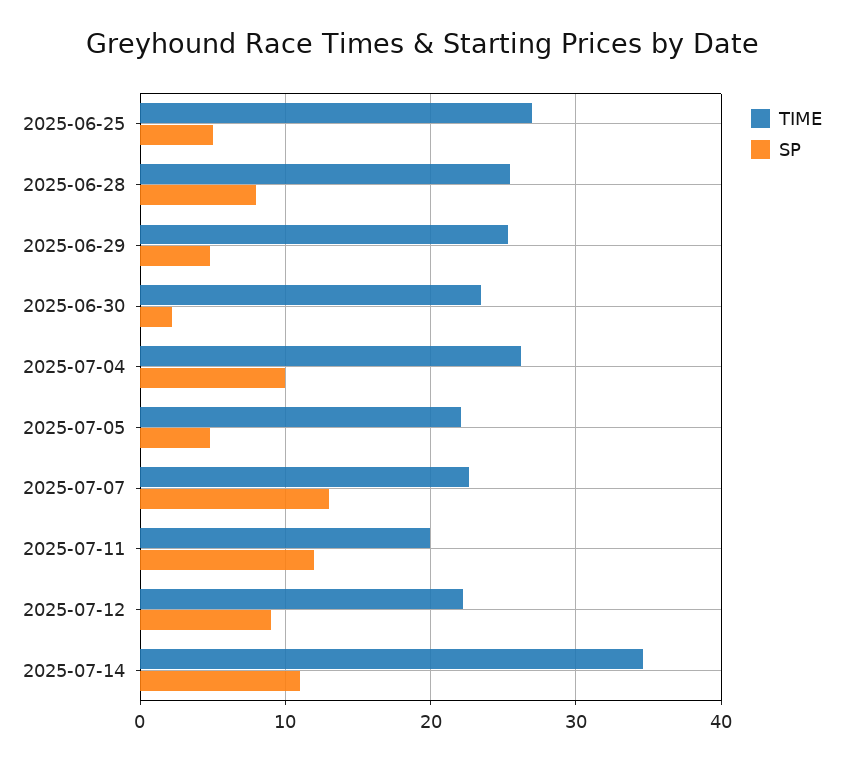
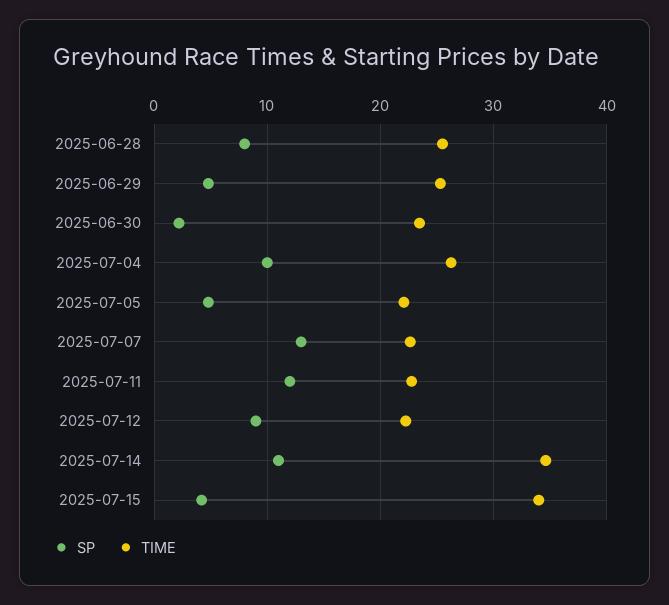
TIME, 2025-06-25: 27 -> none
SP, 2025-06-25: 5 -> none
TIME, 2025-07-11: 20 -> 23
SP, 2025-07-15: none -> 4
TIME, 2025-07-15: none -> 34

